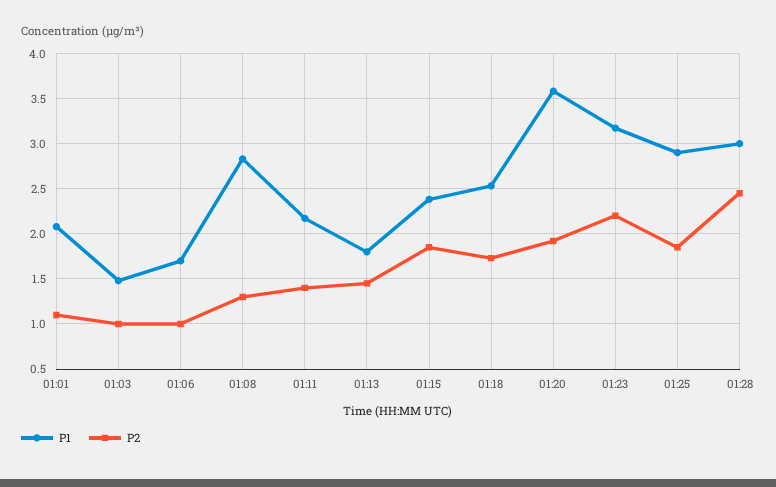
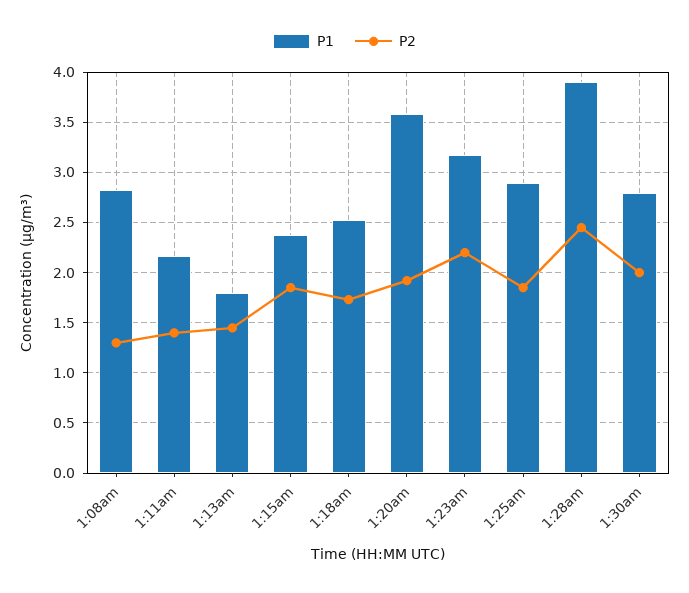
P1, 01:01: 2.1 -> none
P2, 01:01: 1.1 -> none
P1, 01:03: 1.5 -> none
P2, 01:03: 1 -> none
P1, 01:06: 1.7 -> none
P2, 01:06: 1 -> none
P1, 01:28: 3 -> 3.9
P1, 1:30am: none -> 2.8
P2, 1:30am: none -> 2

